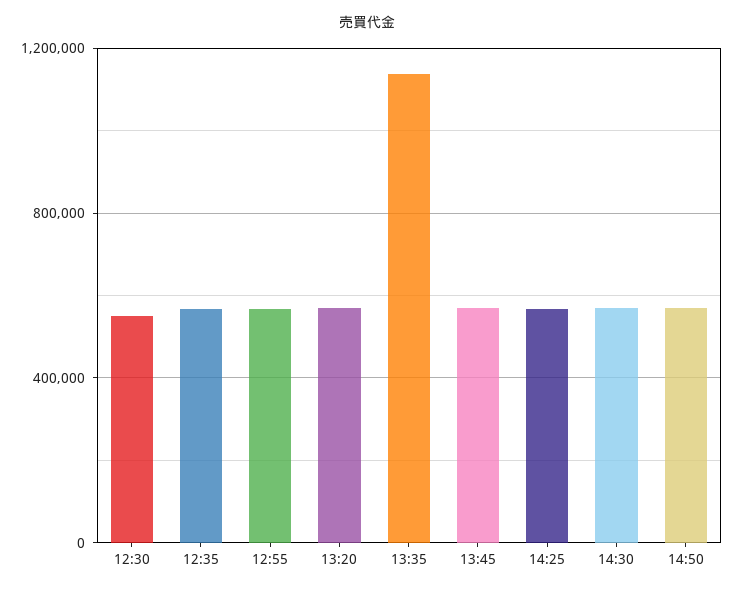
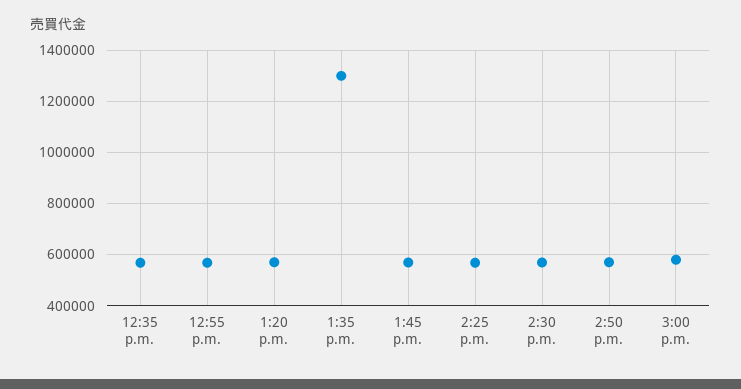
12:30: 550000 -> none
13:35: 1150000 -> 1300000
3:00 p.m.: none -> 575000

